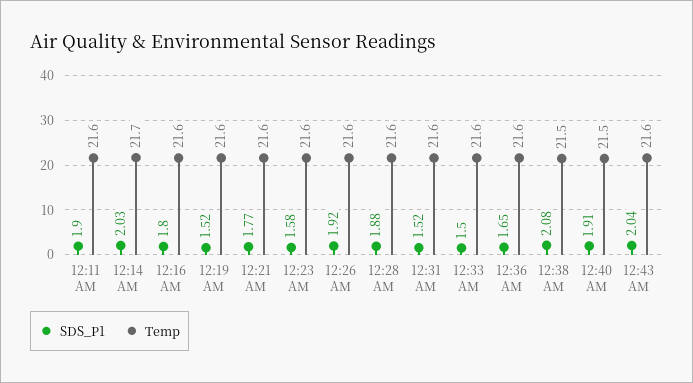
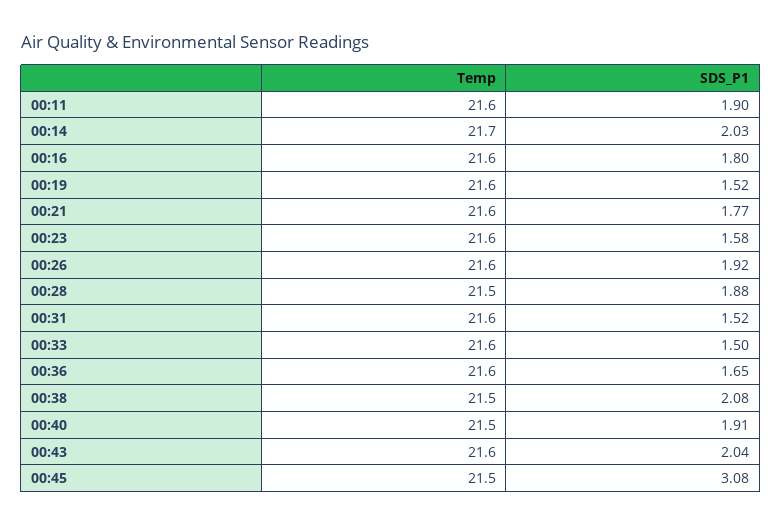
Temp, 12:28 AM: 21.6 -> 21.5
Temp, 00:45: none -> 21.5
SDS_P1, 00:45: none -> 3.08

